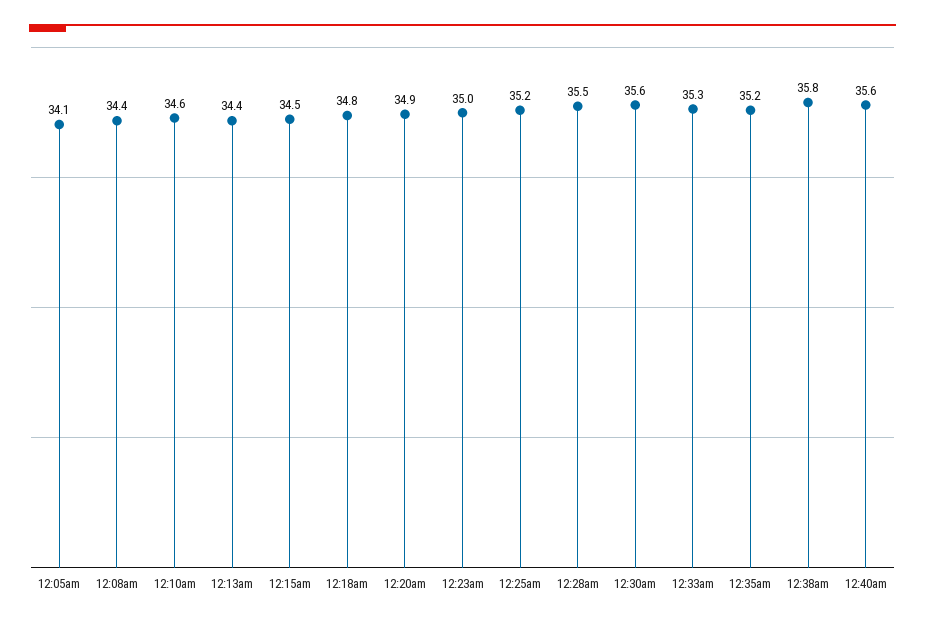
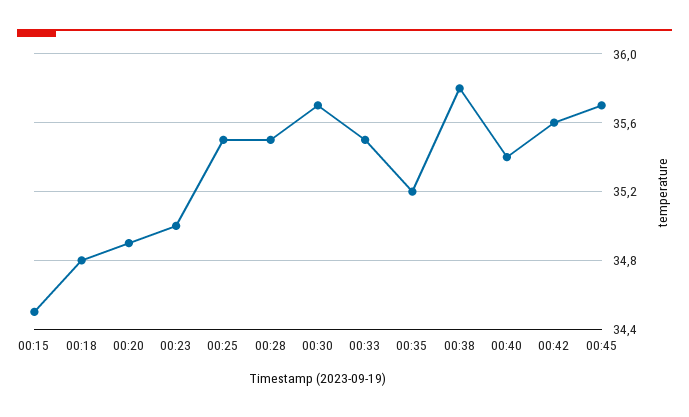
12:05am: 34.1 -> none
12:08am: 34.4 -> none
12:10am: 34.6 -> none
12:13am: 34.4 -> none
12:25am: 35.2 -> 35.5
12:30am: 35.6 -> 35.7
12:33am: 35.3 -> 35.5
12:40am: 35.6 -> 35.4
00:42: none -> 35.6
00:45: none -> 35.7

